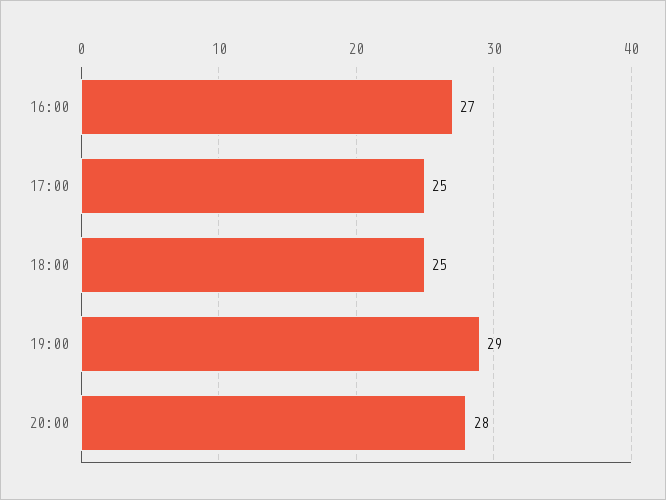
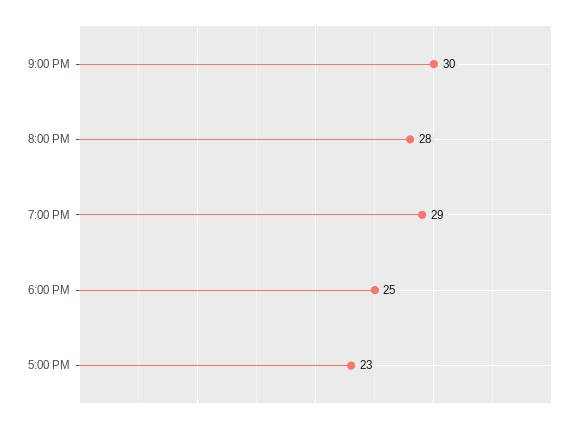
16:00: 27 -> none
17:00: 25 -> 23
9:00 PM: none -> 30

